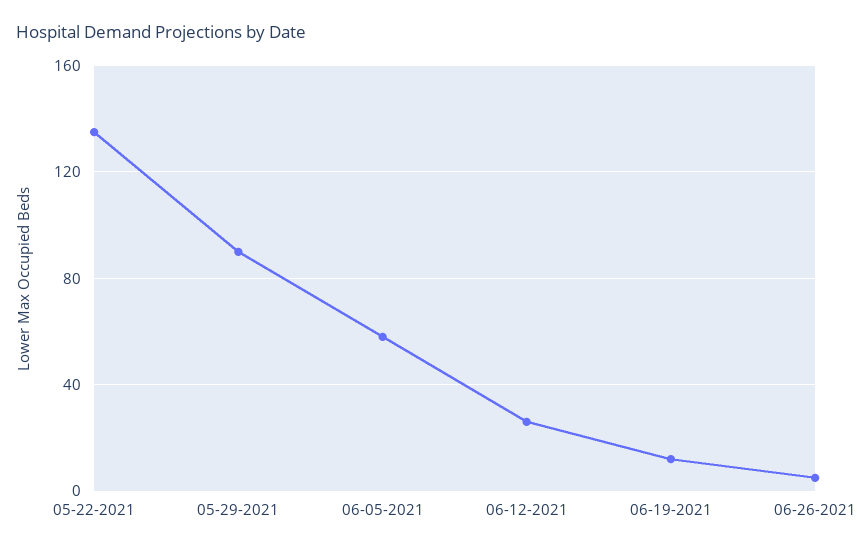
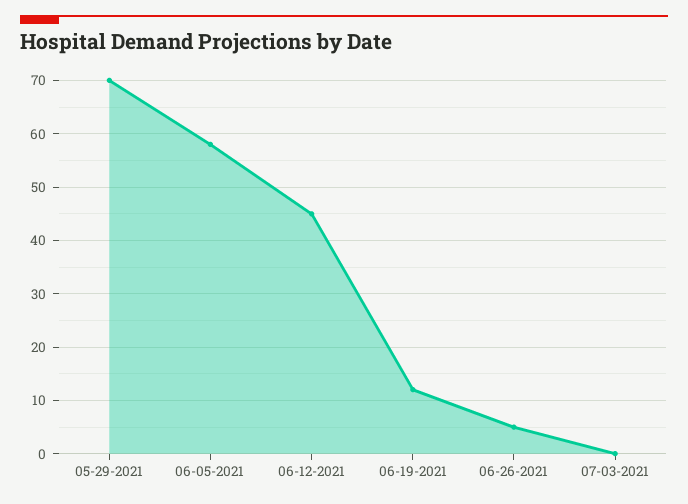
05-22-2021: 135 -> none
05-29-2021: 90 -> 70
06-12-2021: 25 -> 45
07-03-2021: none -> 0

